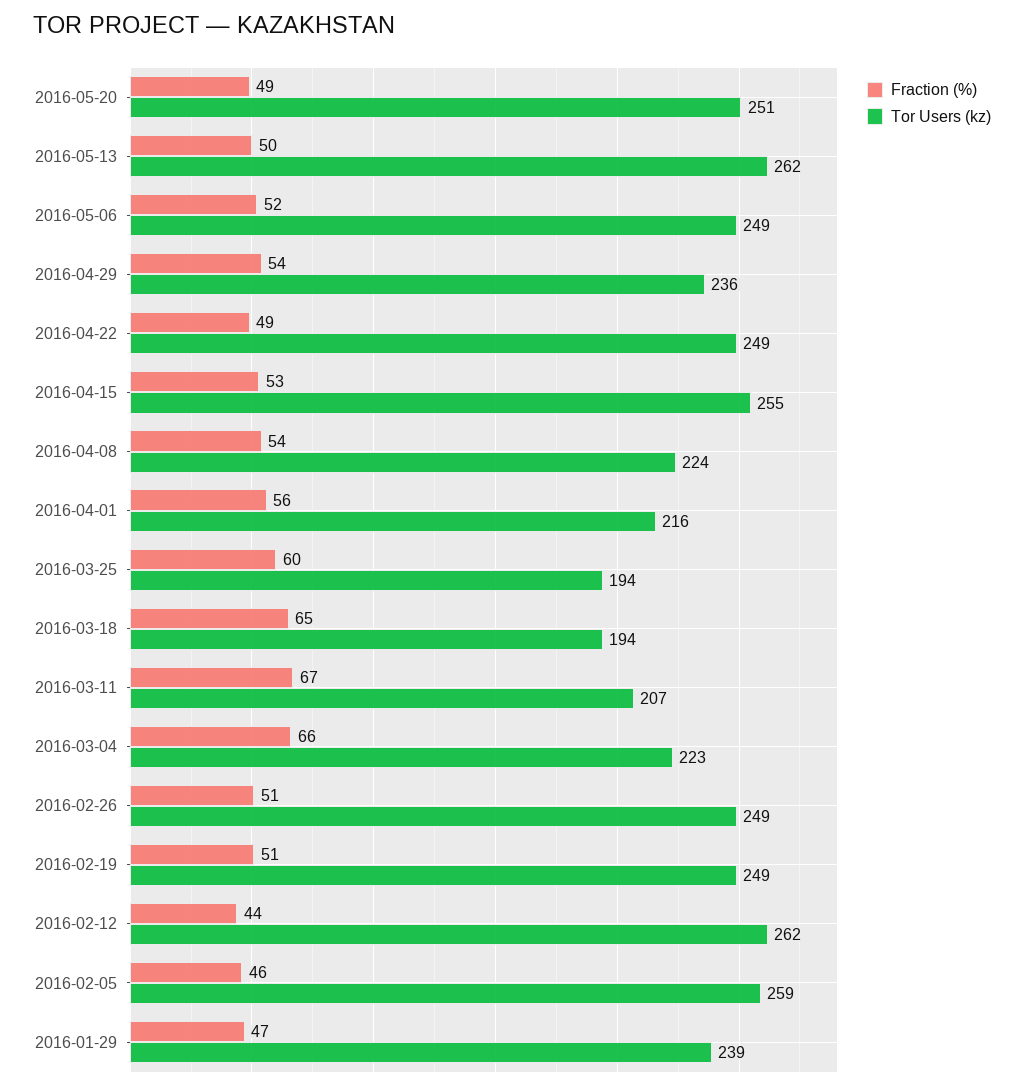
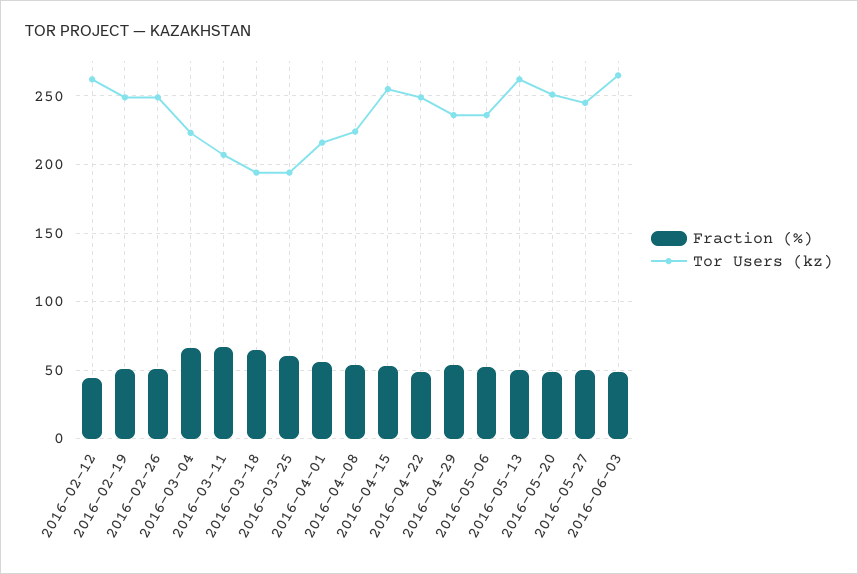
Tor Users (kz), 2016-05-06: 249 -> 235
Fraction (%), 2016-02-05: 46 -> none
Tor Users (kz), 2016-02-05: 259 -> none
Fraction (%), 2016-01-29: 47 -> none
Tor Users (kz), 2016-01-29: 239 -> none
Fraction (%), 2016-05-27: none -> 50
Tor Users (kz), 2016-05-27: none -> 245
Fraction (%), 2016-06-03: none -> 50
Tor Users (kz), 2016-06-03: none -> 265

